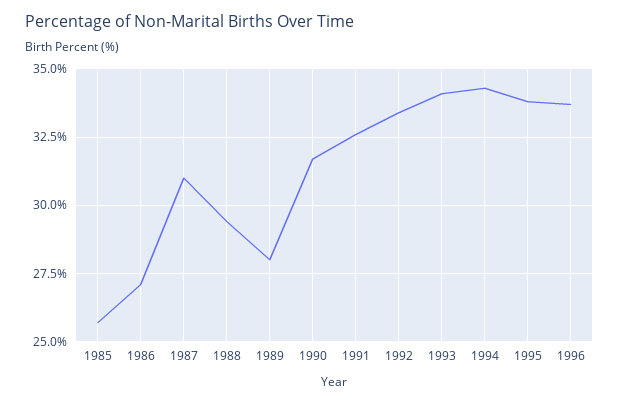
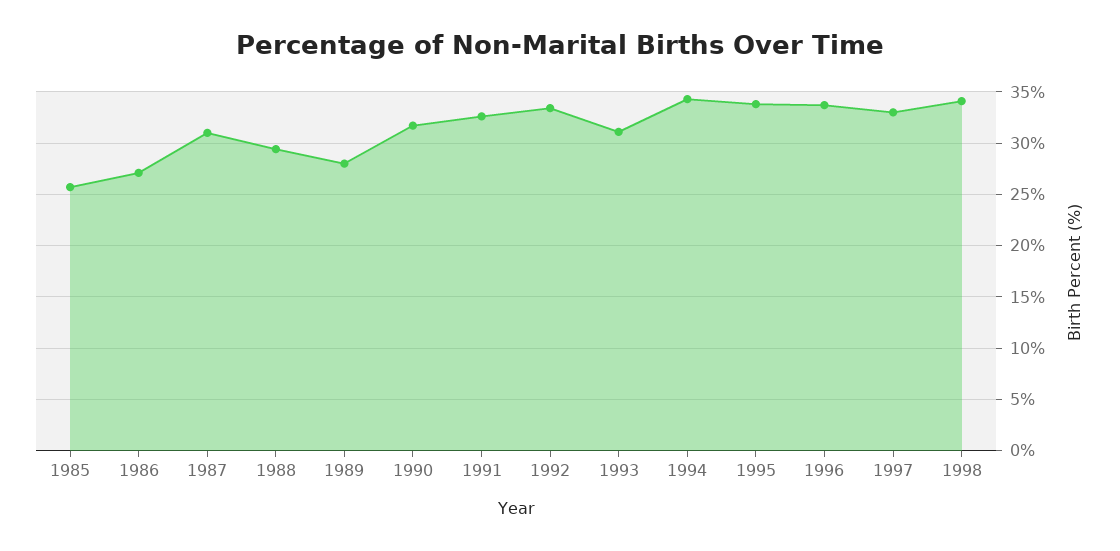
1993: 34 -> 31
1997: none -> 33
1998: none -> 34

